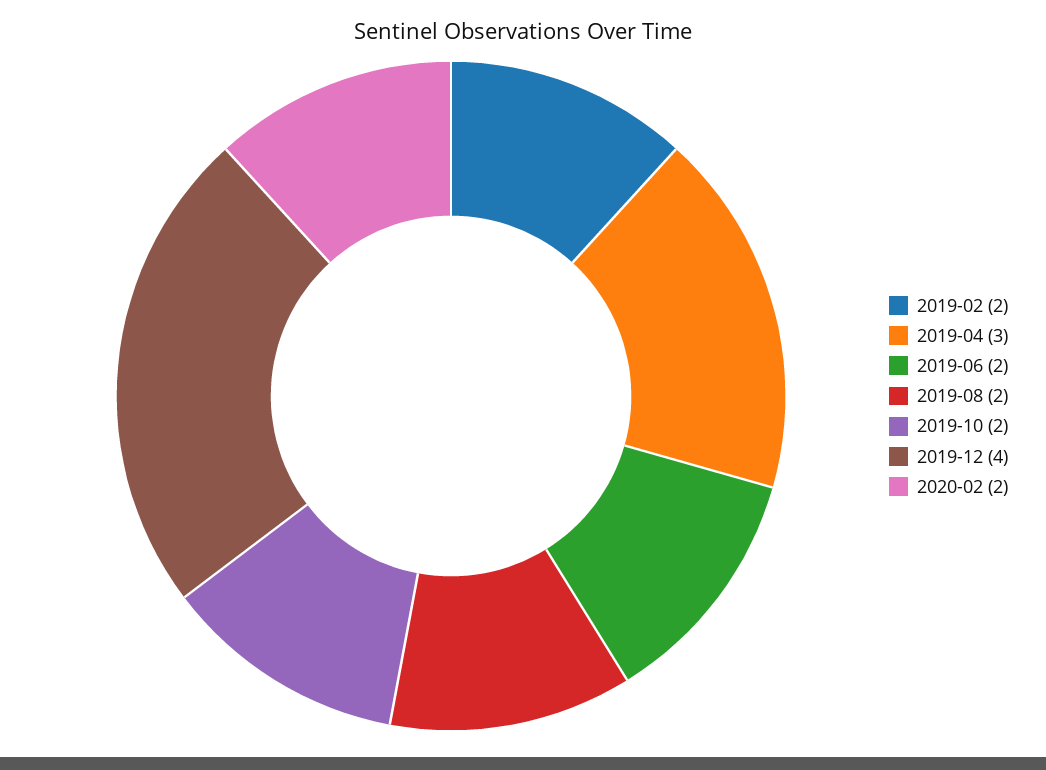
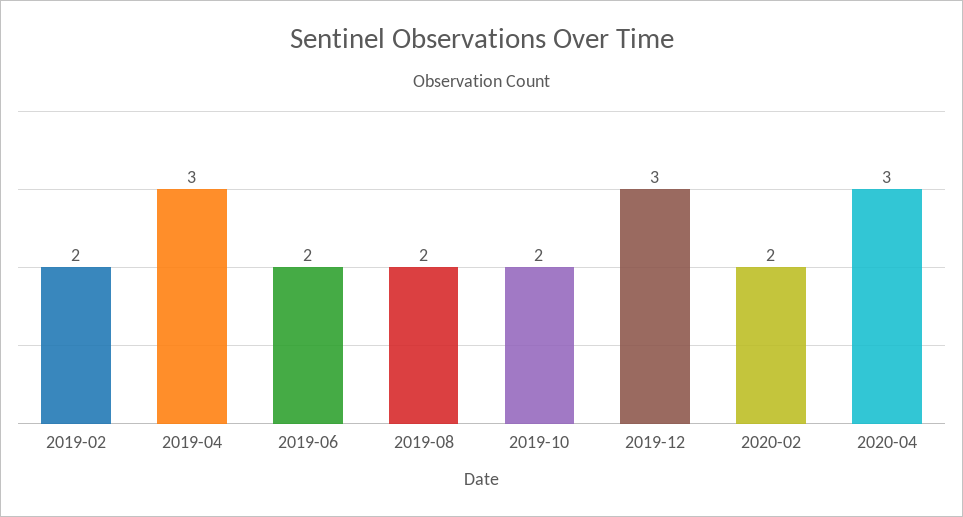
2019-12: 4 -> 3
2020-04: none -> 3

